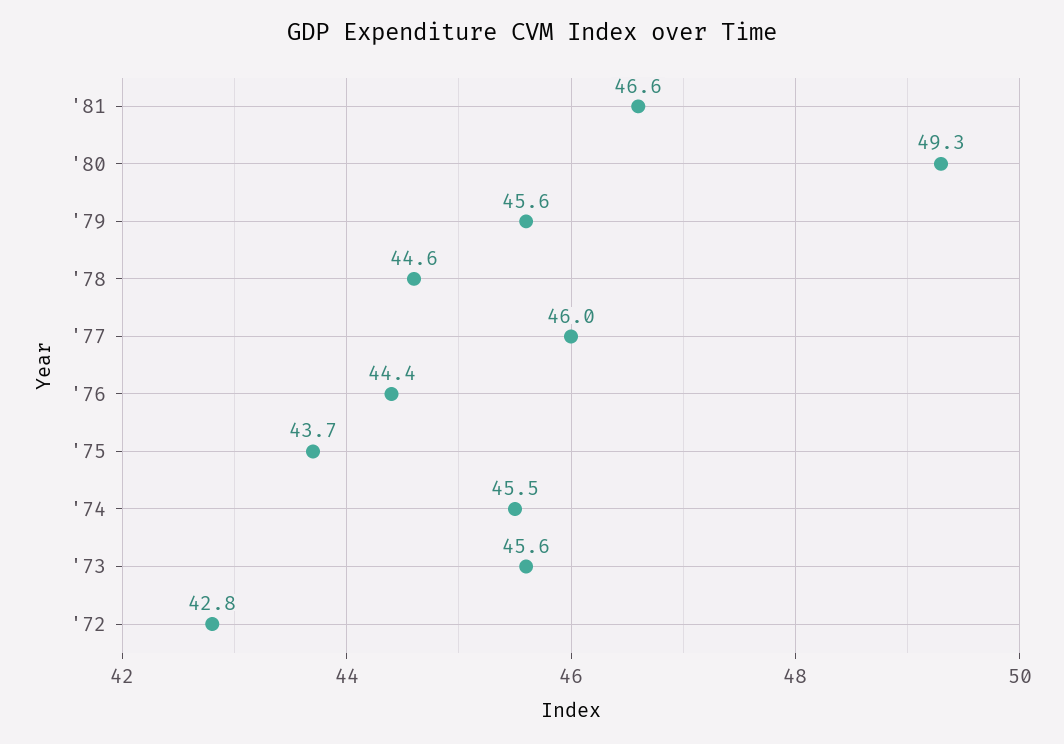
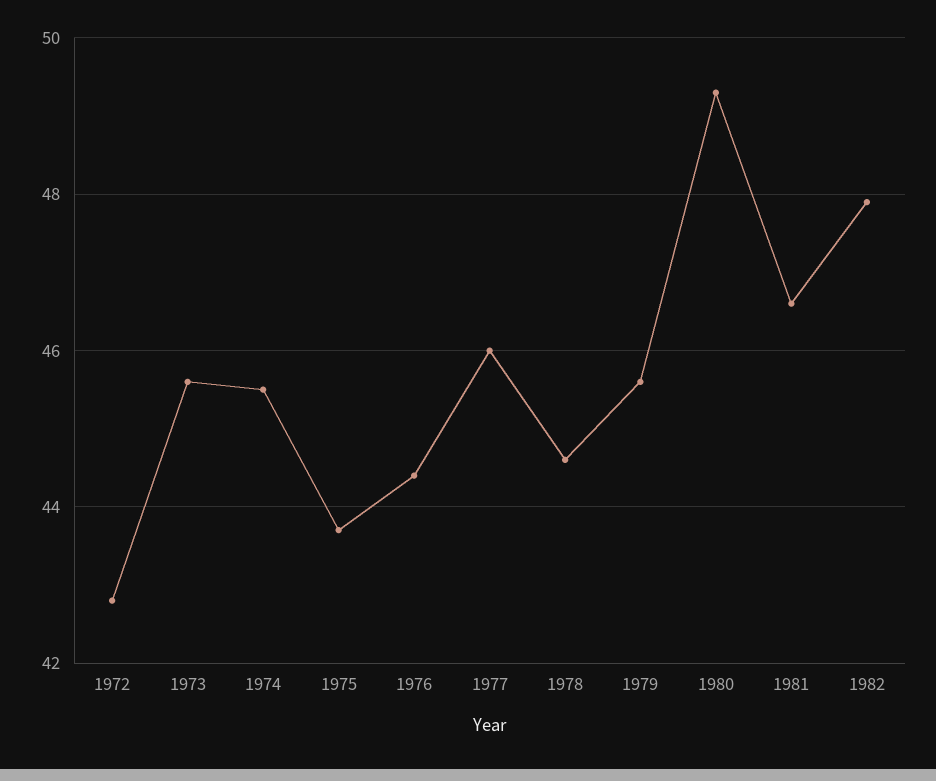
1982: none -> 48

